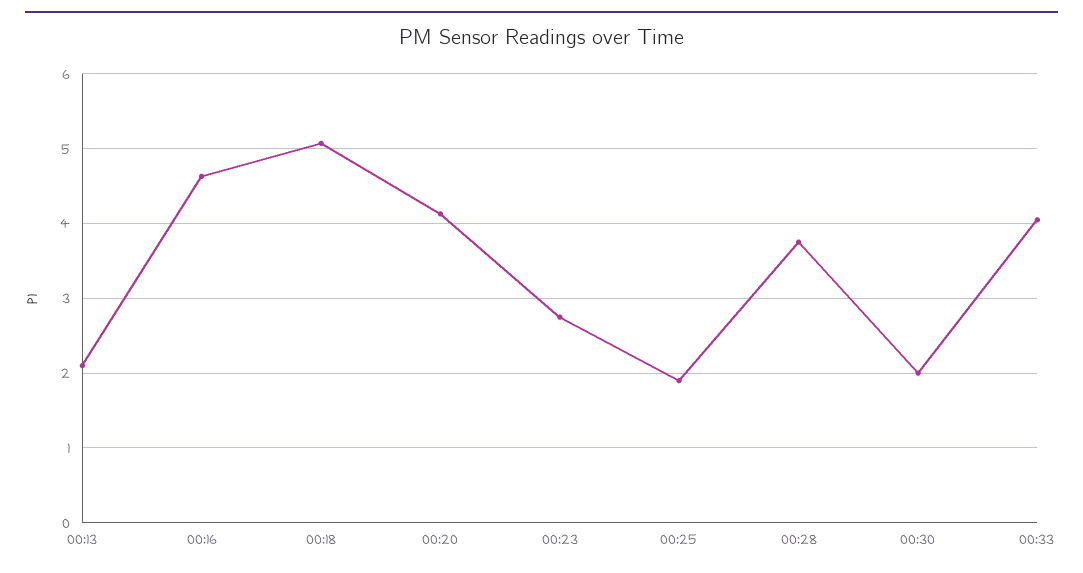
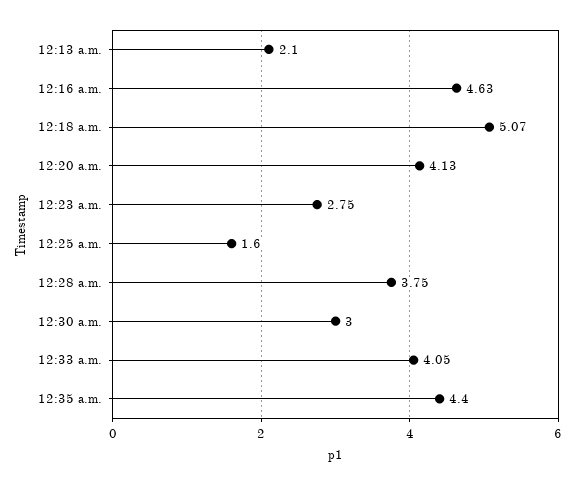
00:25: 1.9 -> 1.6
00:30: 2 -> 3
12:35 a.m.: none -> 4.4

